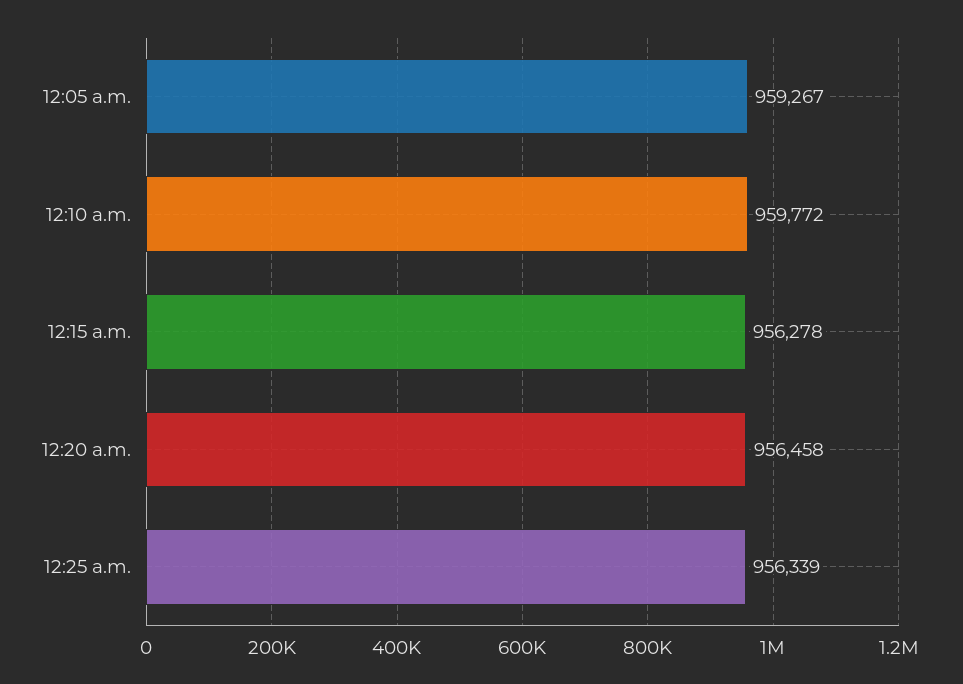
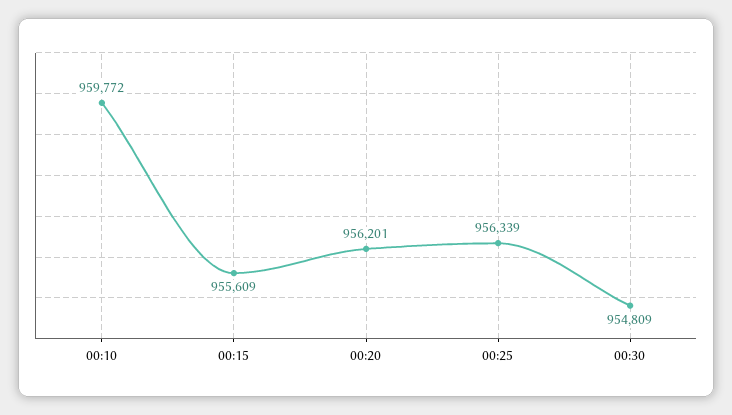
12:05 a.m.: 959267 -> none
12:15 a.m.: 956278 -> 955609
12:20 a.m.: 956458 -> 956201
00:30: none -> 954809

